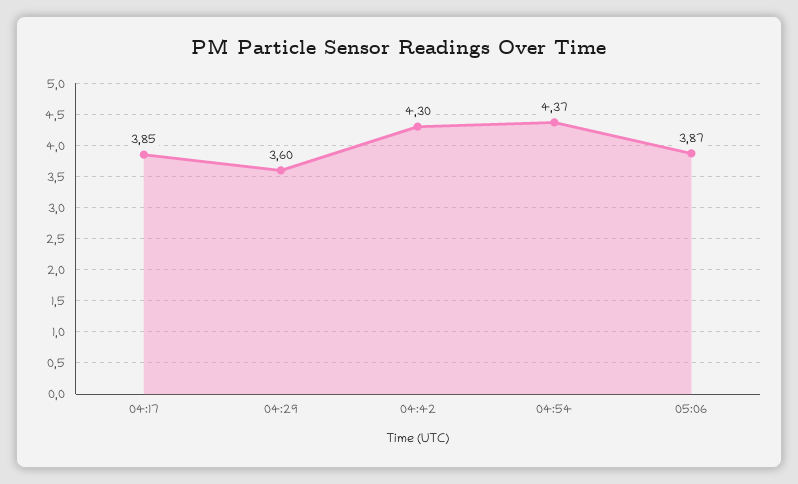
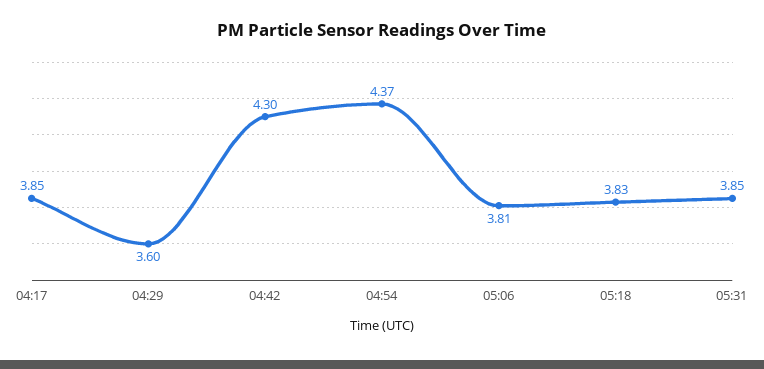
05:06: 3.87 -> 3.81
05:18: none -> 3.83
05:31: none -> 3.85

